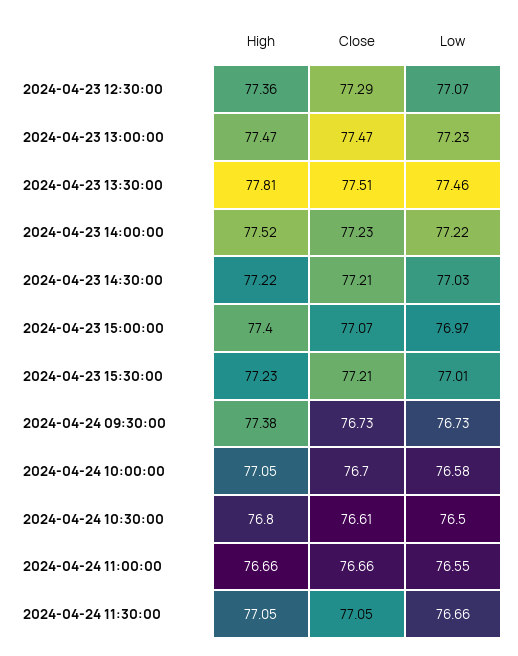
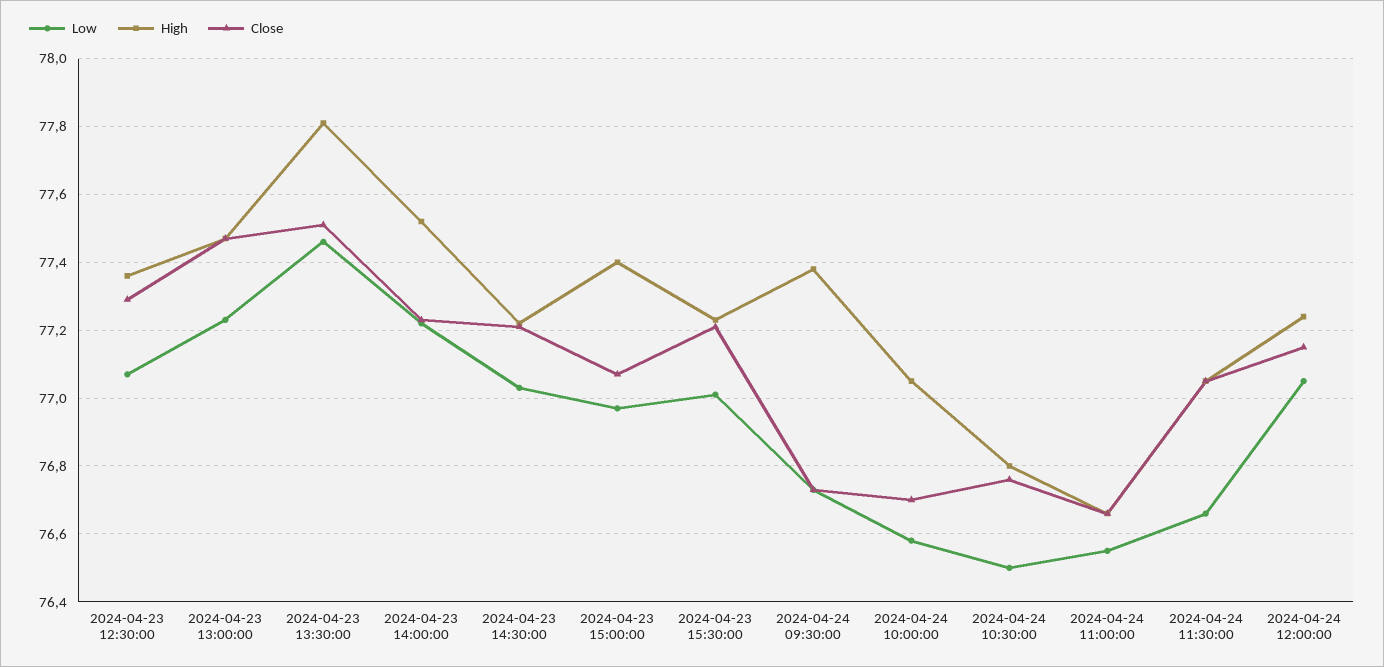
Close, 2024-04-24 10:30:00: 76.61 -> 76.75
Low, 2024-04-24 12:00:00: none -> 77.05
High, 2024-04-24 12:00:00: none -> 77.25
Close, 2024-04-24 12:00:00: none -> 77.15

